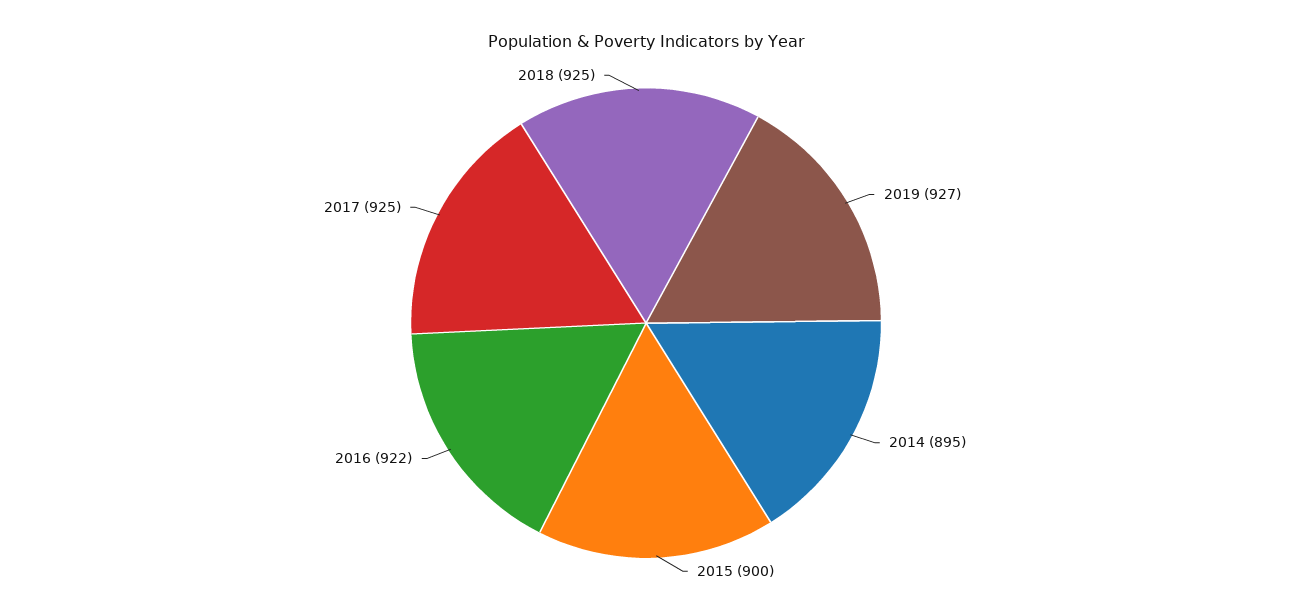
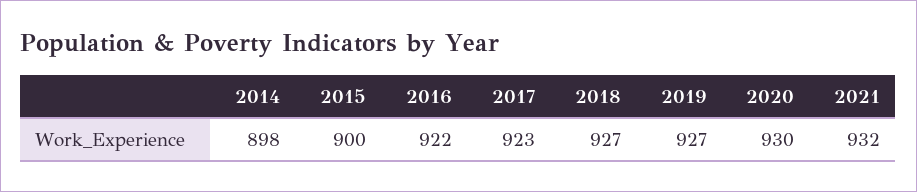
2014: 895 -> 898
2017: 925 -> 923
2018: 925 -> 927
2020: none -> 930
2021: none -> 932

